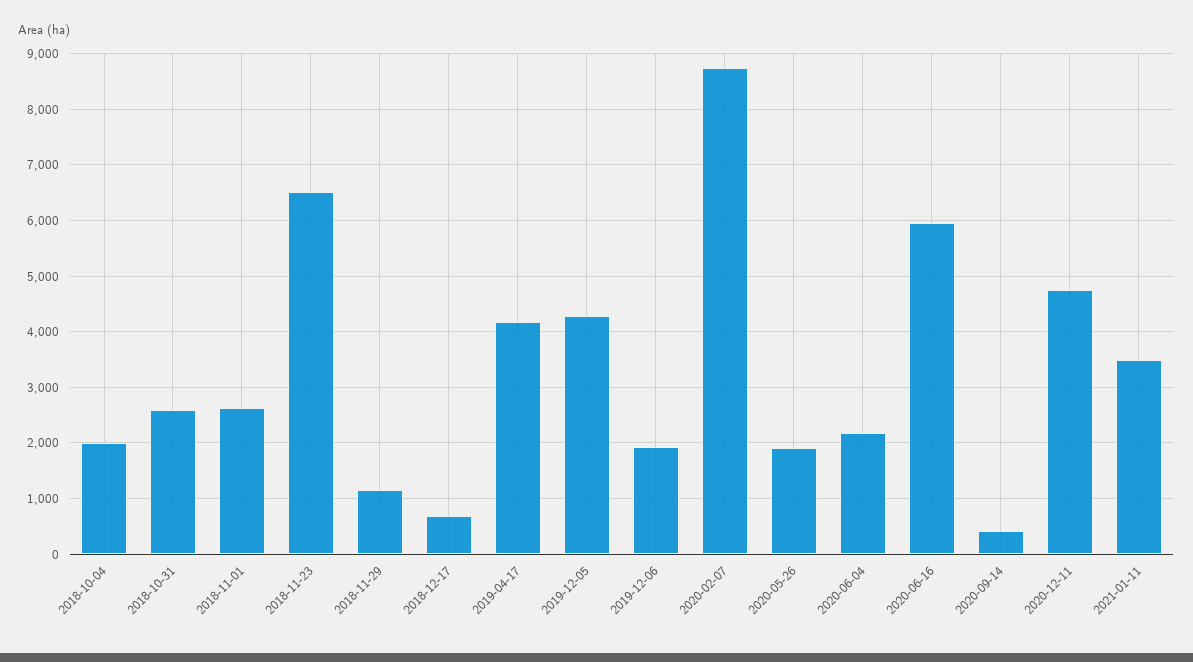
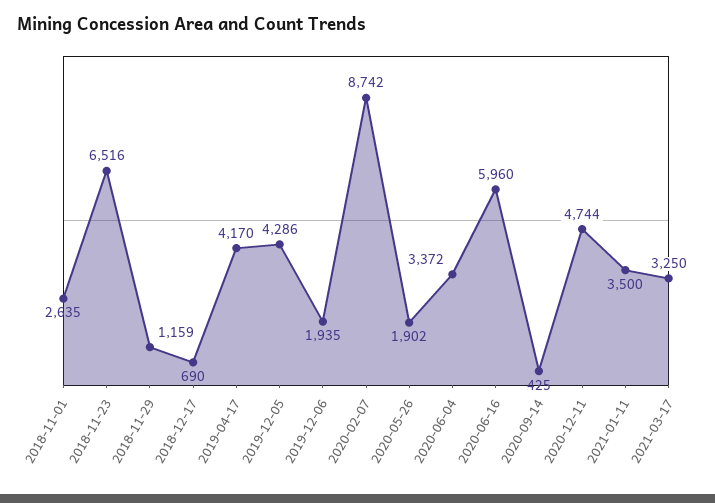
2018-10-04: 2000 -> none
2018-10-31: 2600 -> none
2020-06-04: 2200 -> 3372
2021-03-17: none -> 3250

